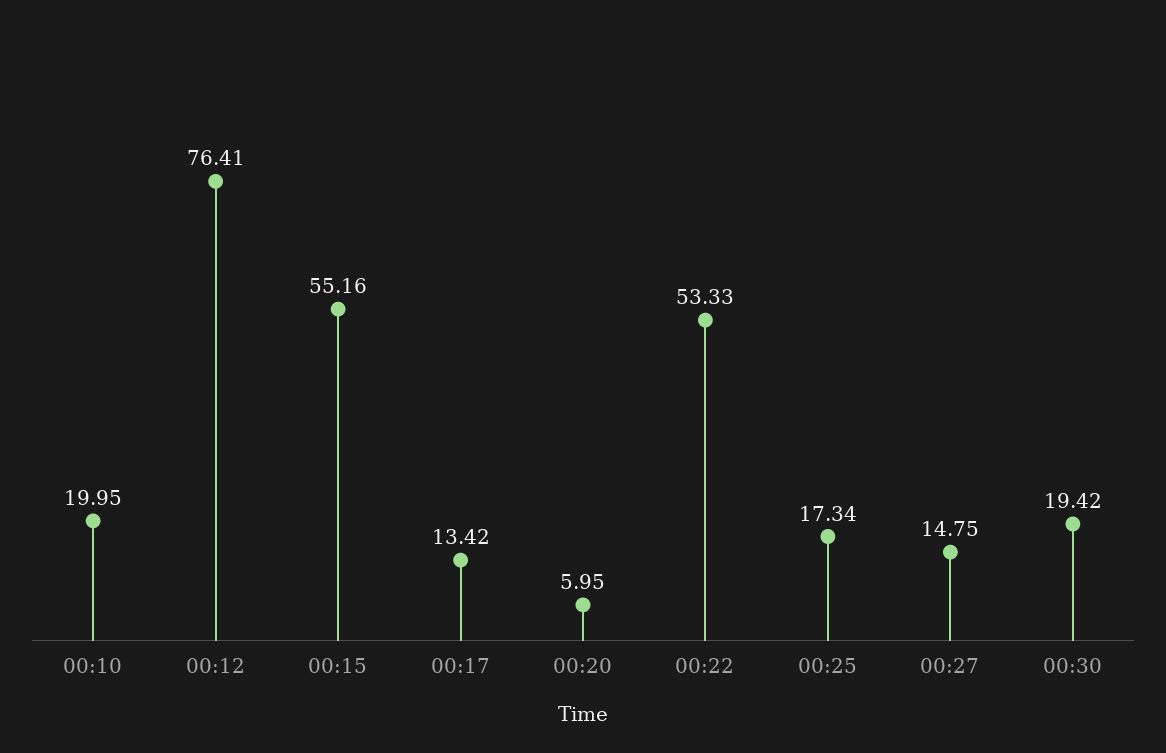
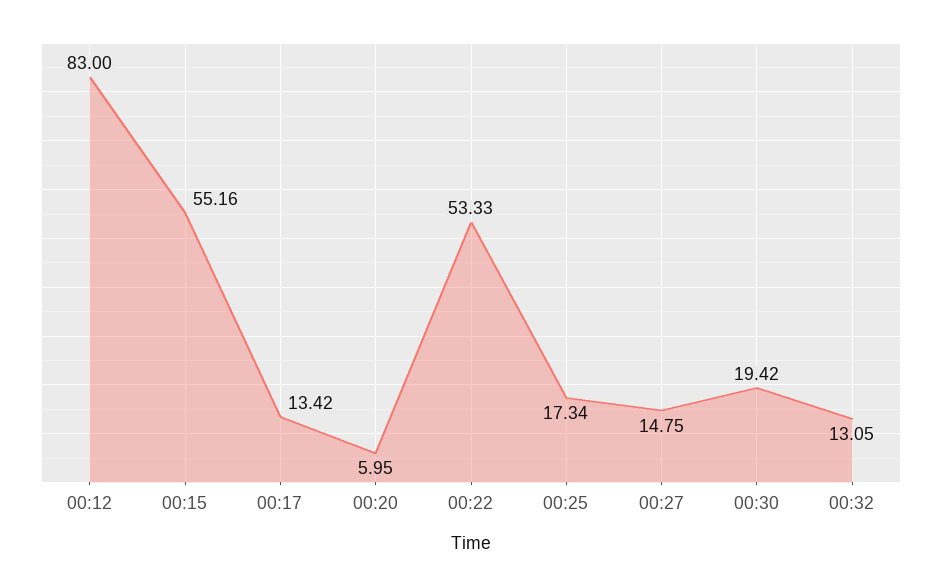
00:10: 19.95 -> none
00:12: 76.41 -> 83
00:32: none -> 13.05

